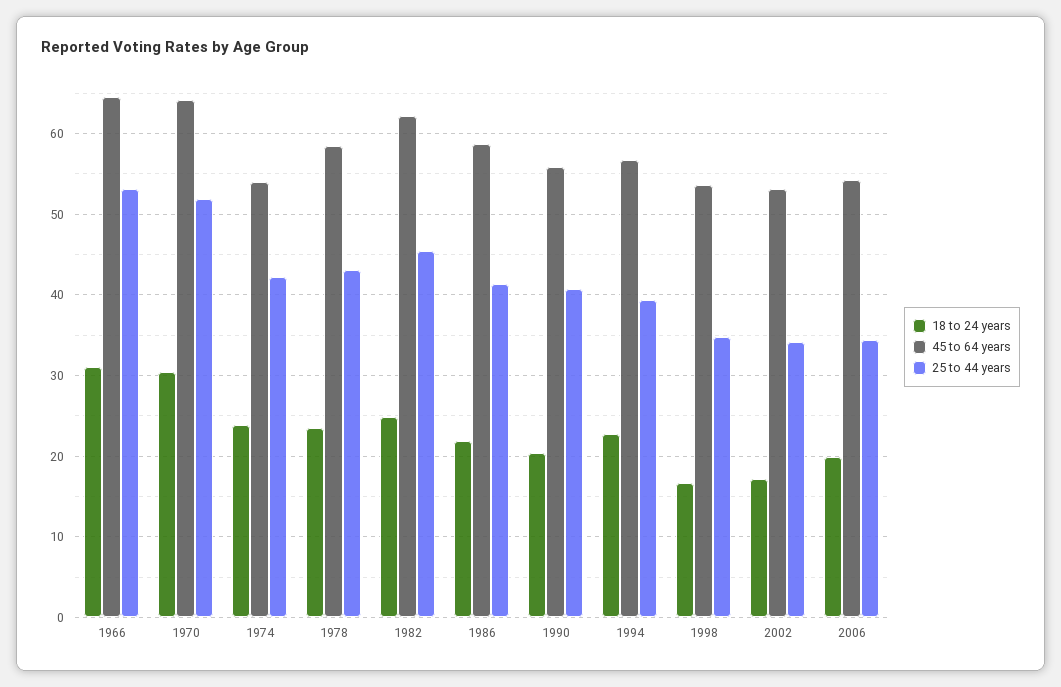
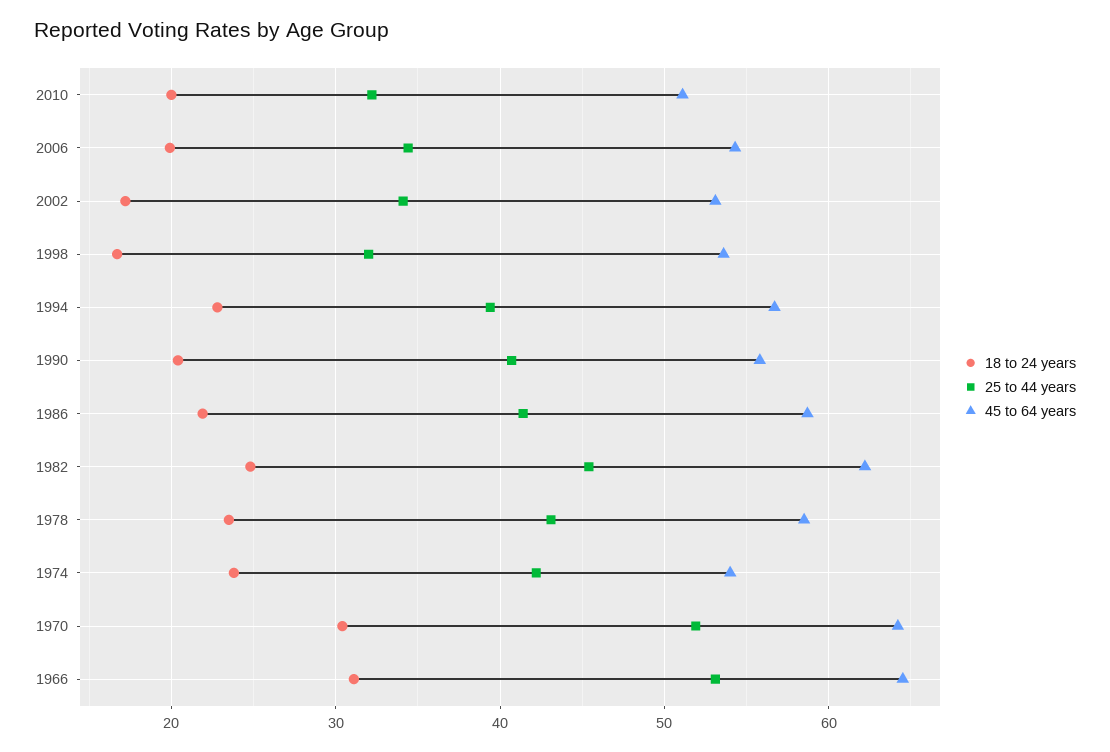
25 to 44 years, 1998: 35 -> 32
18 to 24 years, 2010: none -> 20
25 to 44 years, 2010: none -> 32
45 to 64 years, 2010: none -> 51

